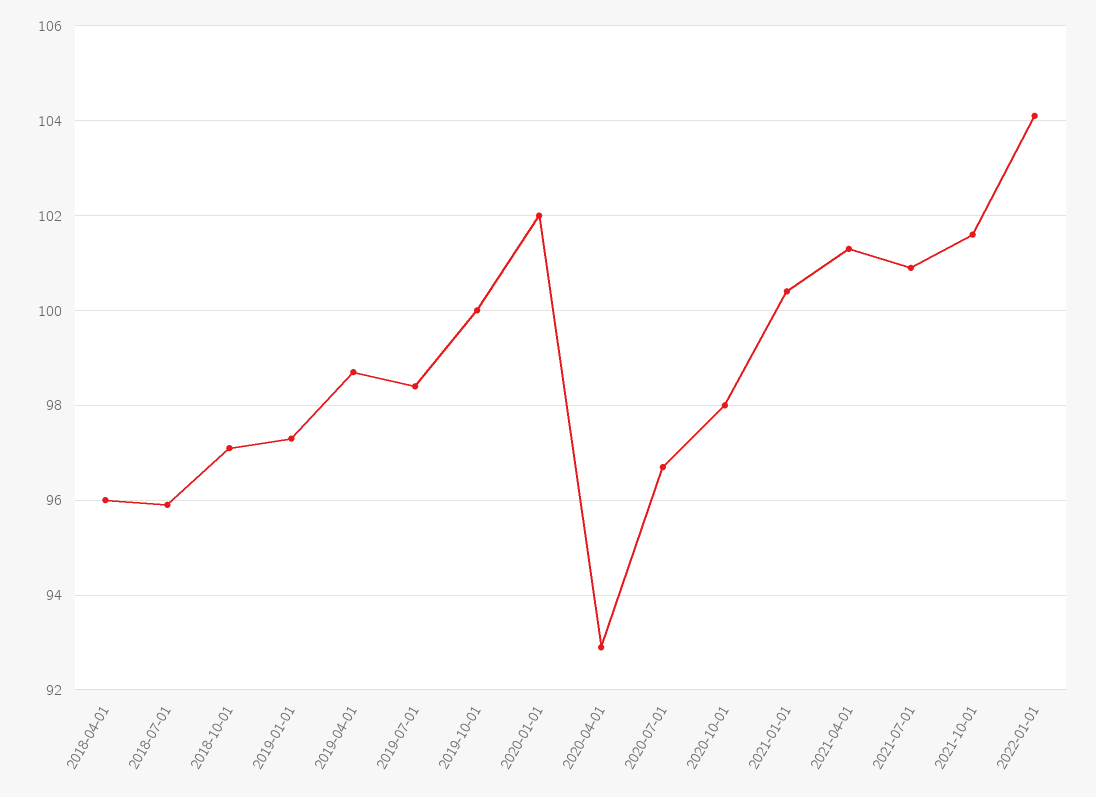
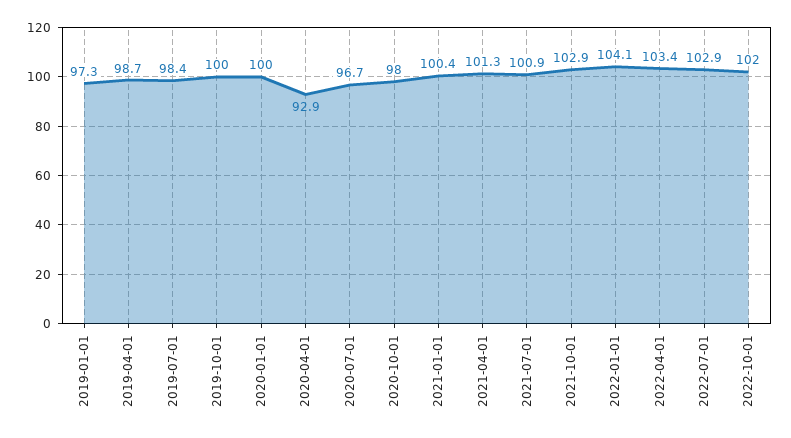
2018-04-01: 96 -> none
2018-07-01: 96 -> none
2018-10-01: 97 -> none
2020-01-01: 102 -> 100
2021-10-01: 101.5 -> 102.9
2022-04-01: none -> 103.4
2022-07-01: none -> 102.9
2022-10-01: none -> 102

